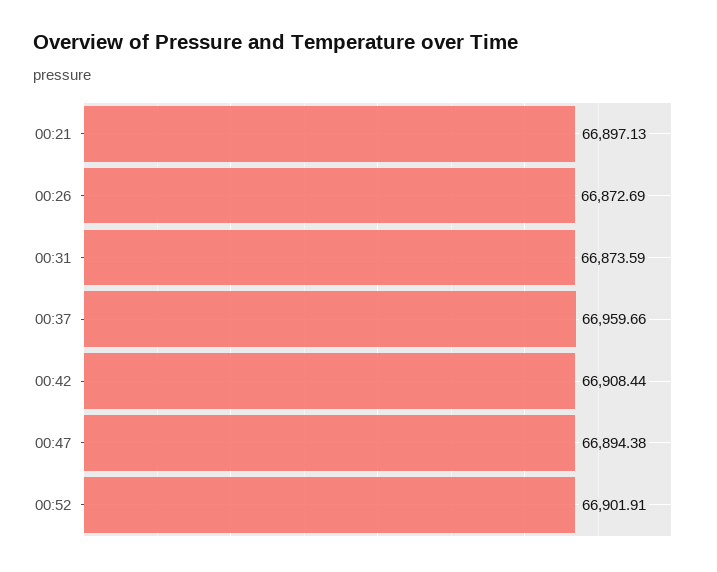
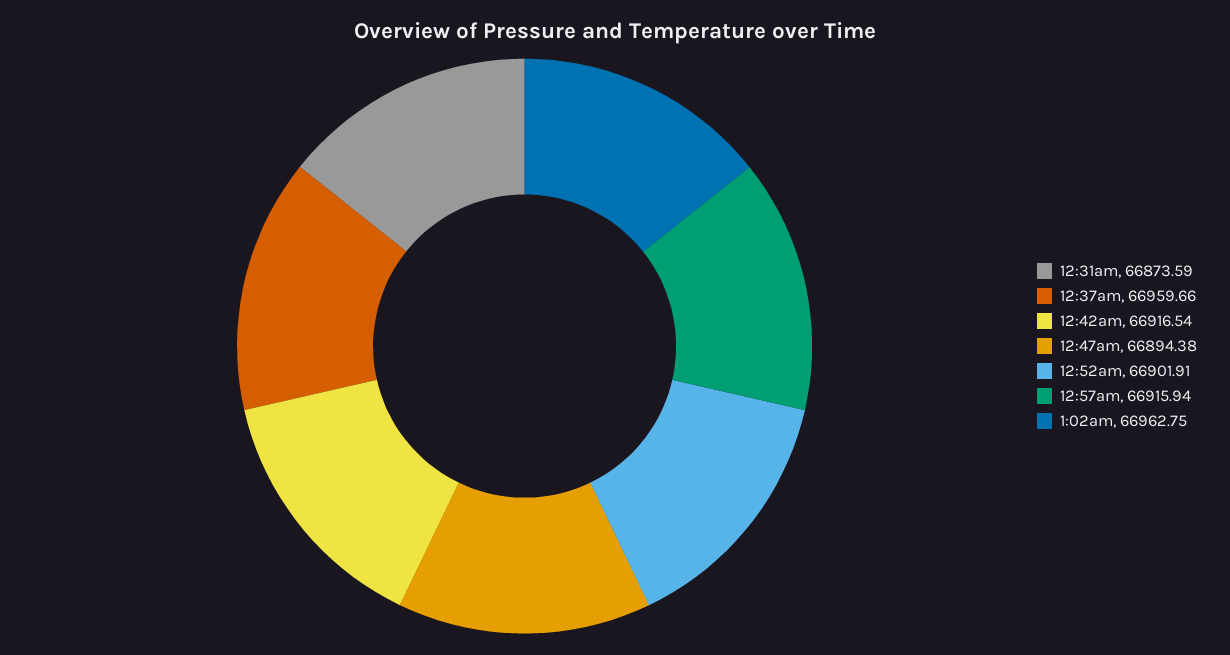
00:21: 66897.13 -> none
00:26: 66872.69 -> none
00:42: 66908.44 -> 66916.54
12:57am: none -> 66915.94
1:02am: none -> 66962.75

